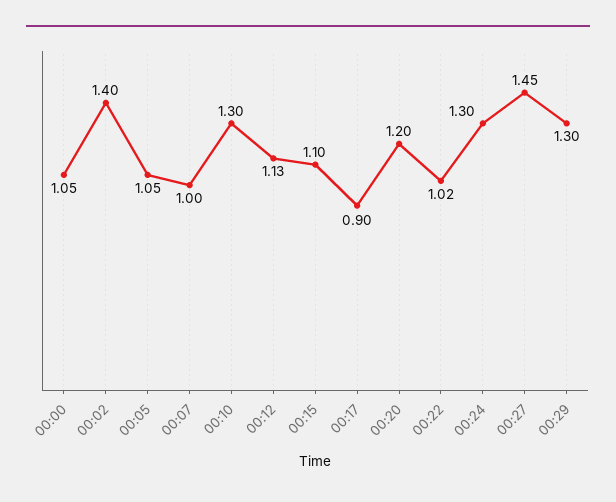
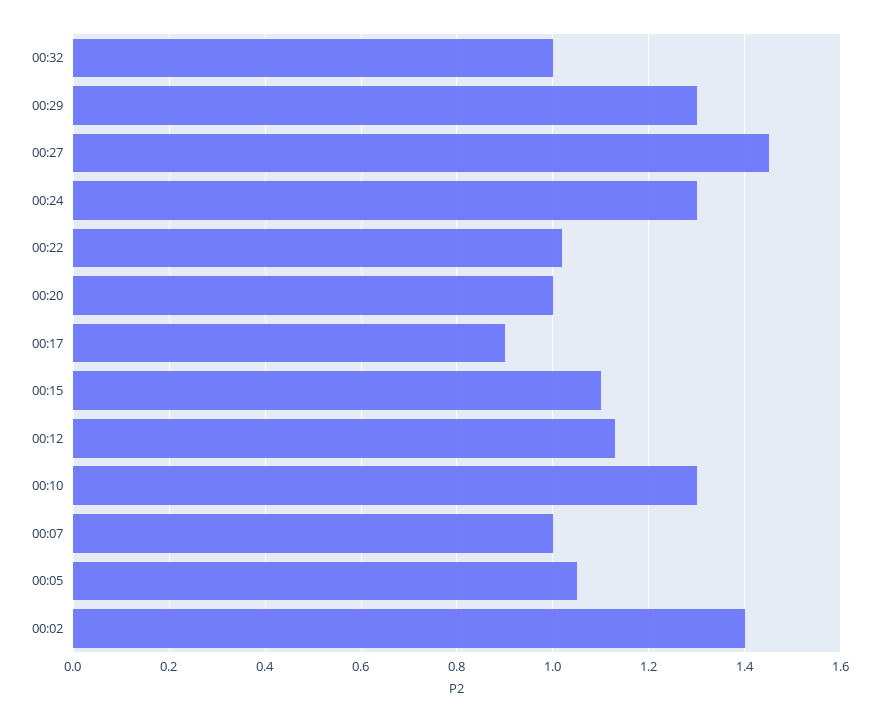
00:00: 1.05 -> none
00:20: 1.2 -> 1
00:32: none -> 1

